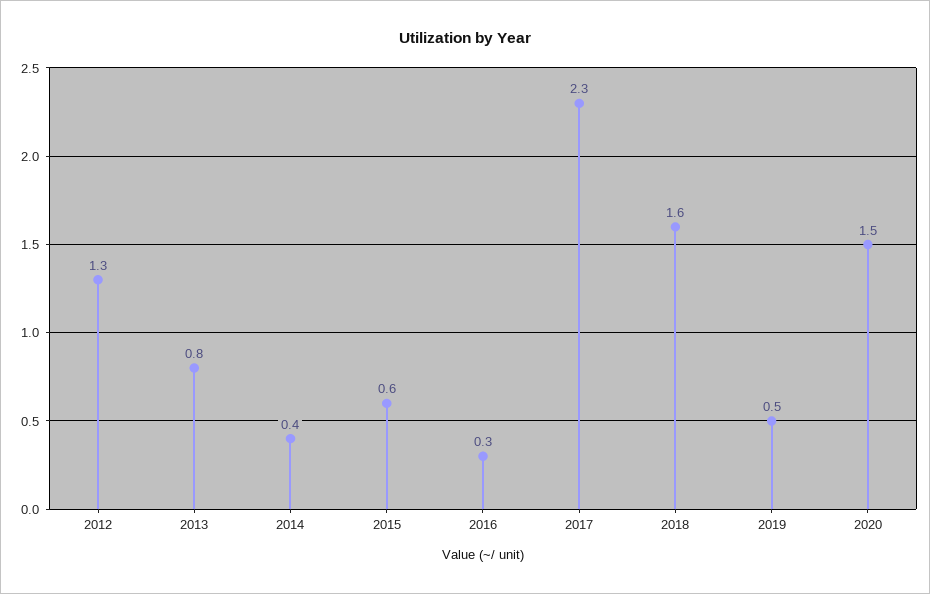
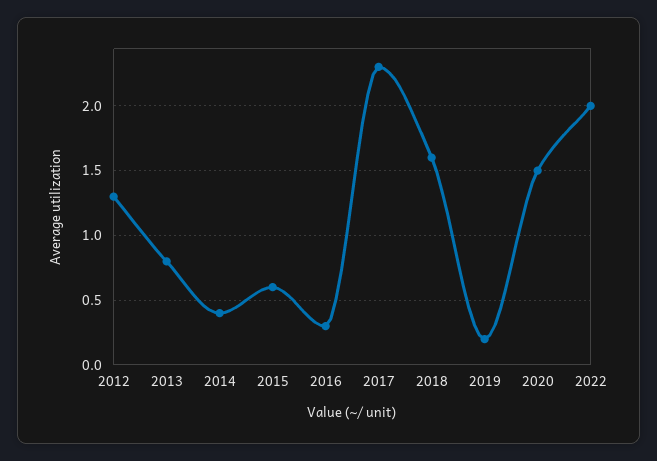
2019: 0.5 -> 0.2
2022: none -> 2

